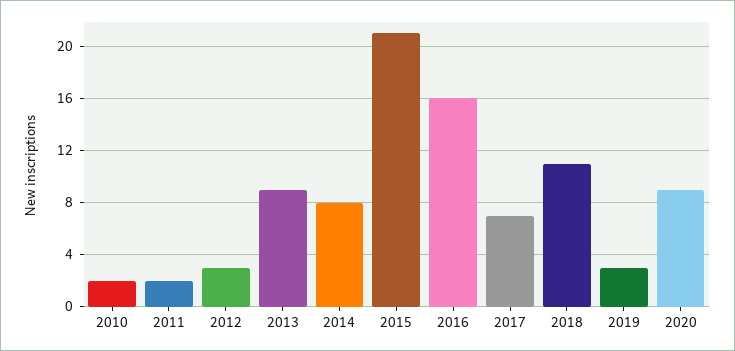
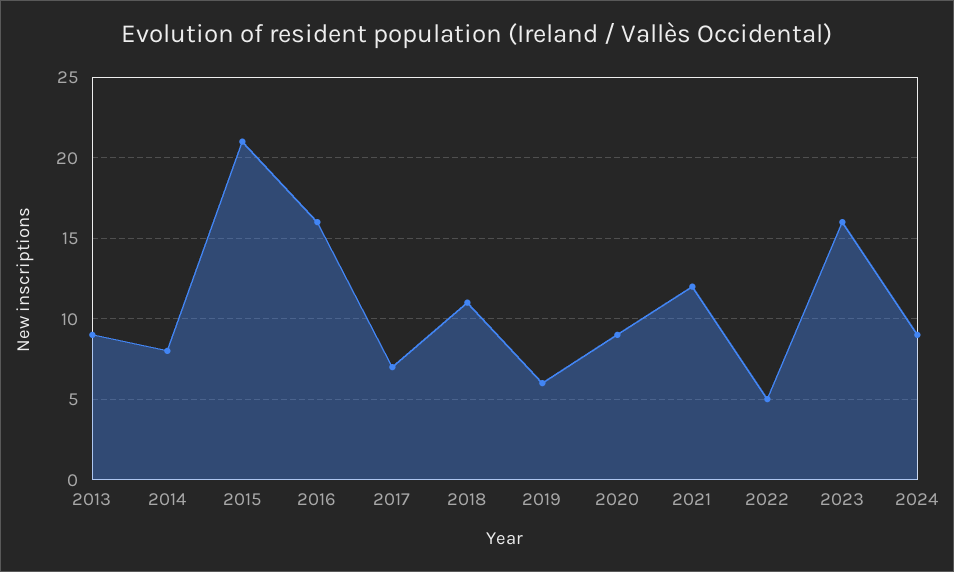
2010: 2 -> none
2011: 2 -> none
2012: 3 -> none
2019: 3 -> 6
2021: none -> 12
2022: none -> 5
2023: none -> 16
2024: none -> 9

